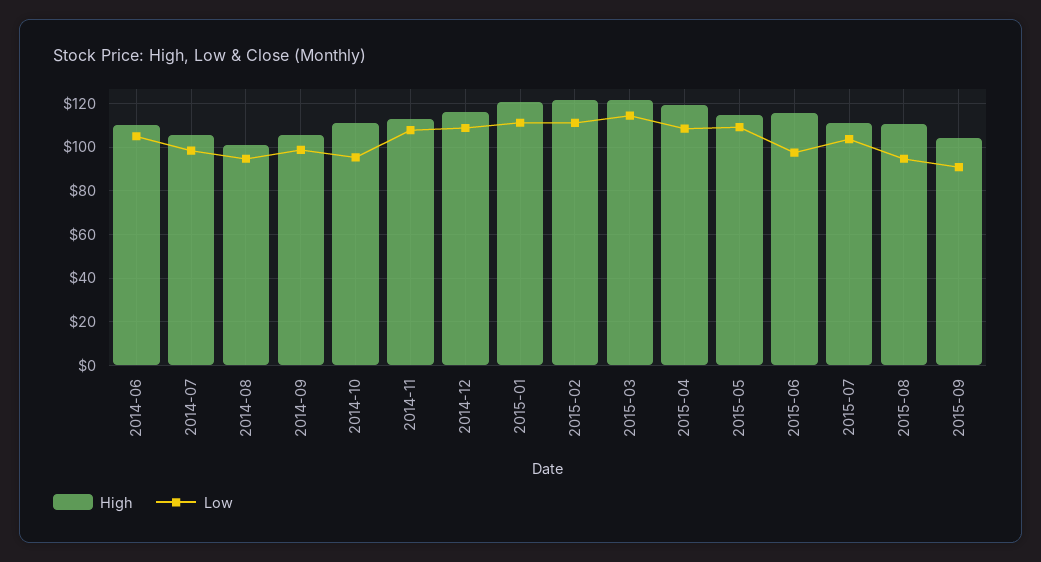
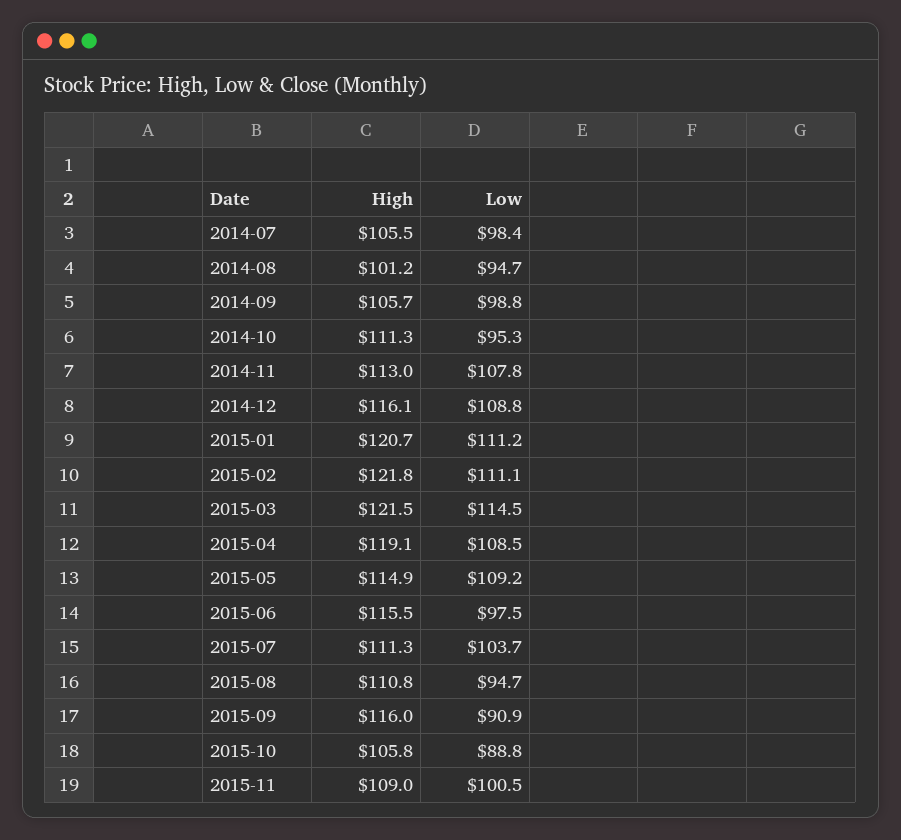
High, 2014-06: 110 -> none
Low, 2014-06: 105 -> none
High, 2015-09: 105 -> 116
High, 2015-10: none -> 105.8
Low, 2015-10: none -> 88.8
High, 2015-11: none -> 109
Low, 2015-11: none -> 100.5

